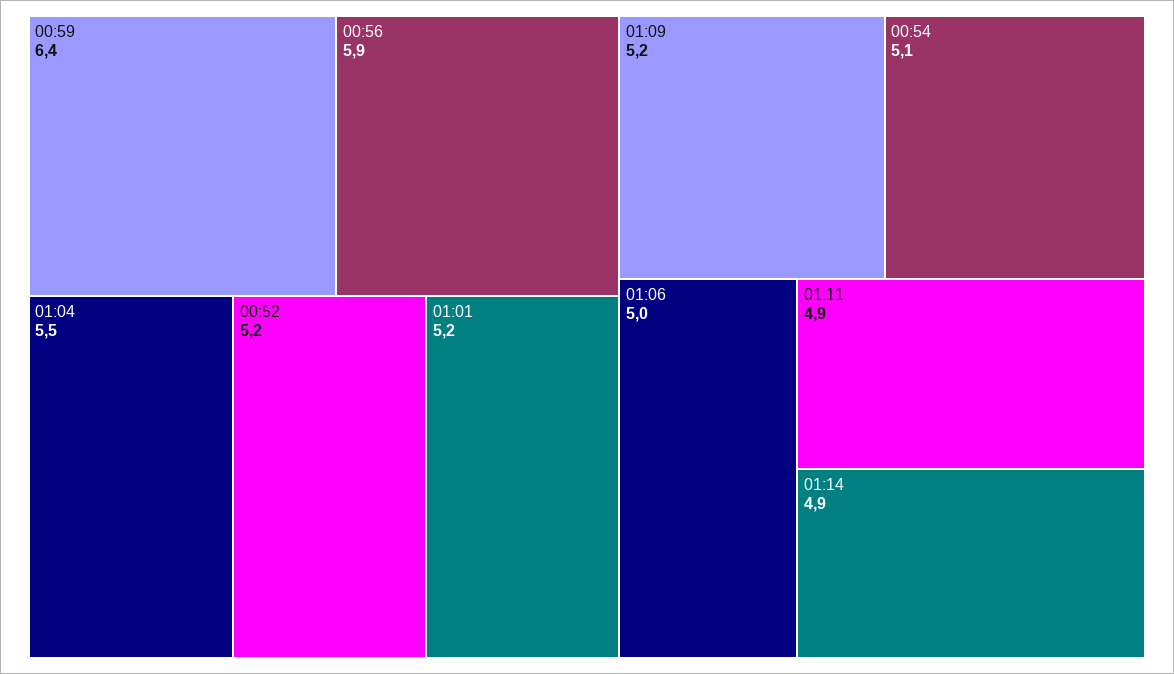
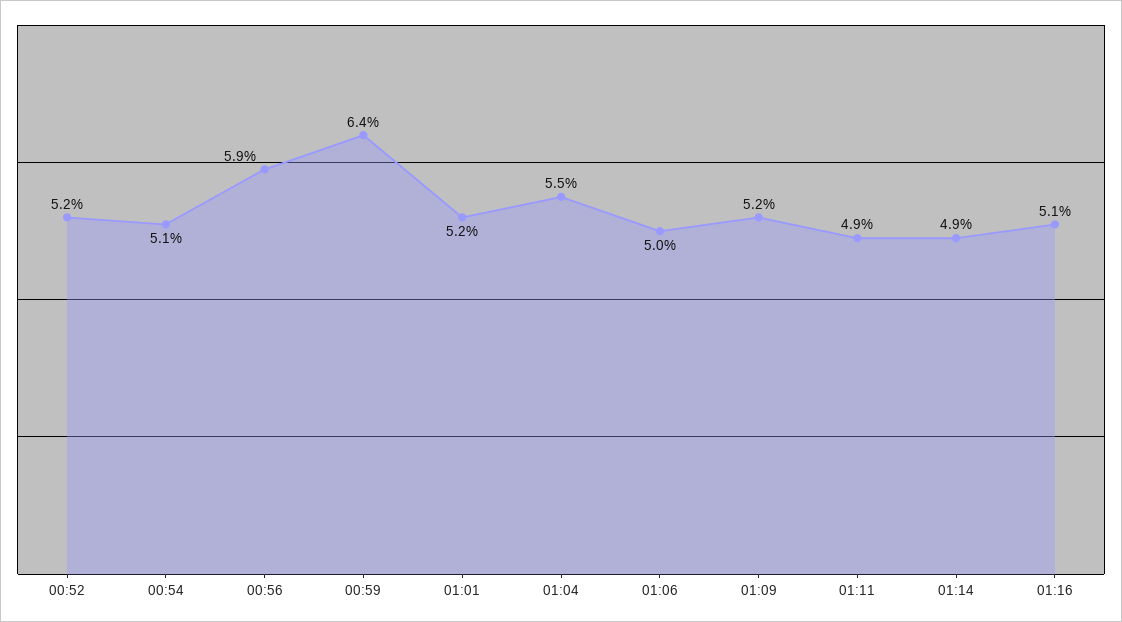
01:16: none -> 5.1

